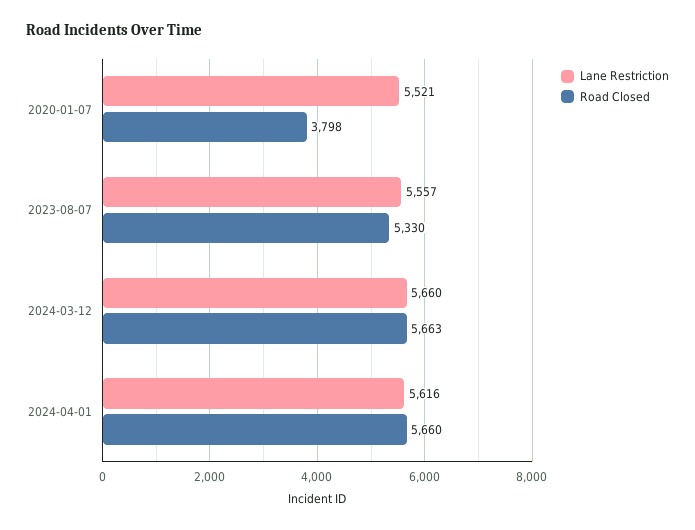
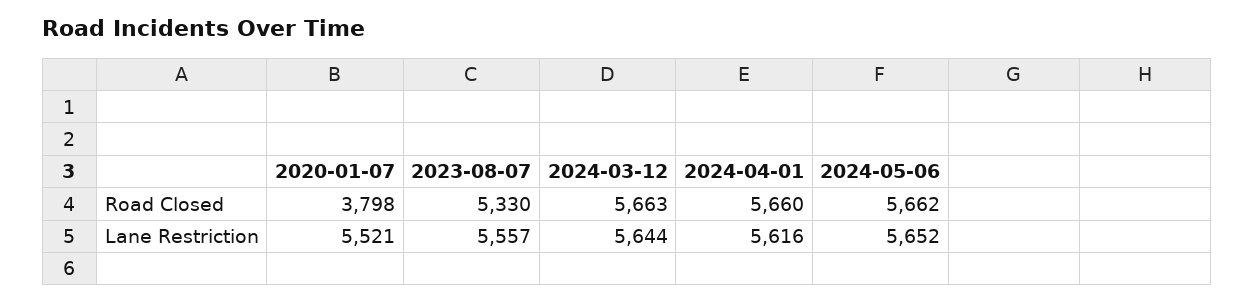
Lane Restriction, 2024-03-12: 5660 -> 5644
Road Closed, 2024-05-06: none -> 5662
Lane Restriction, 2024-05-06: none -> 5652

